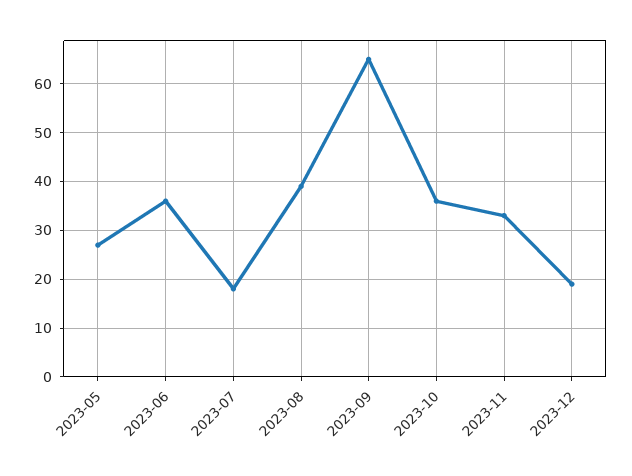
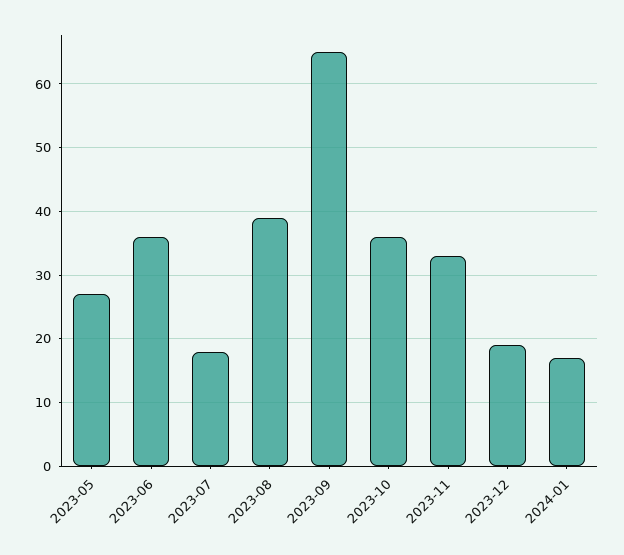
2024-01: none -> 17

